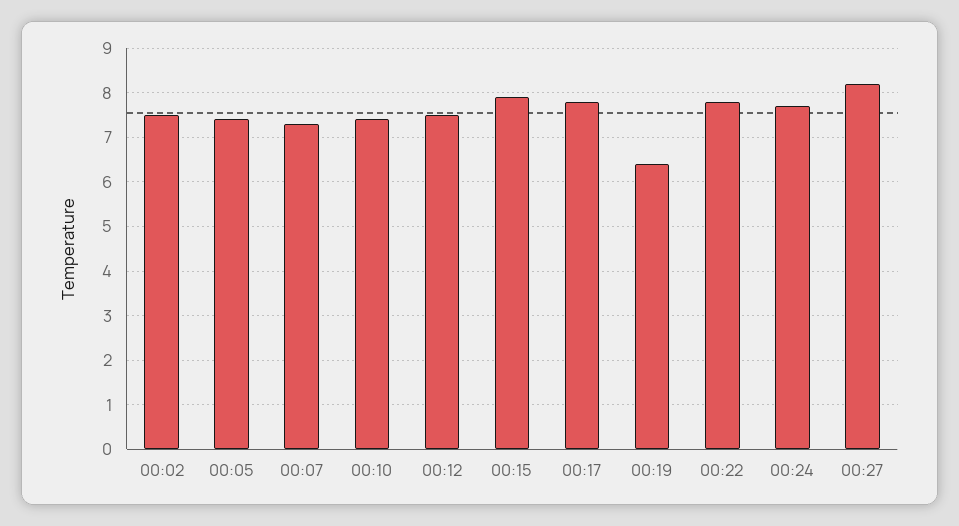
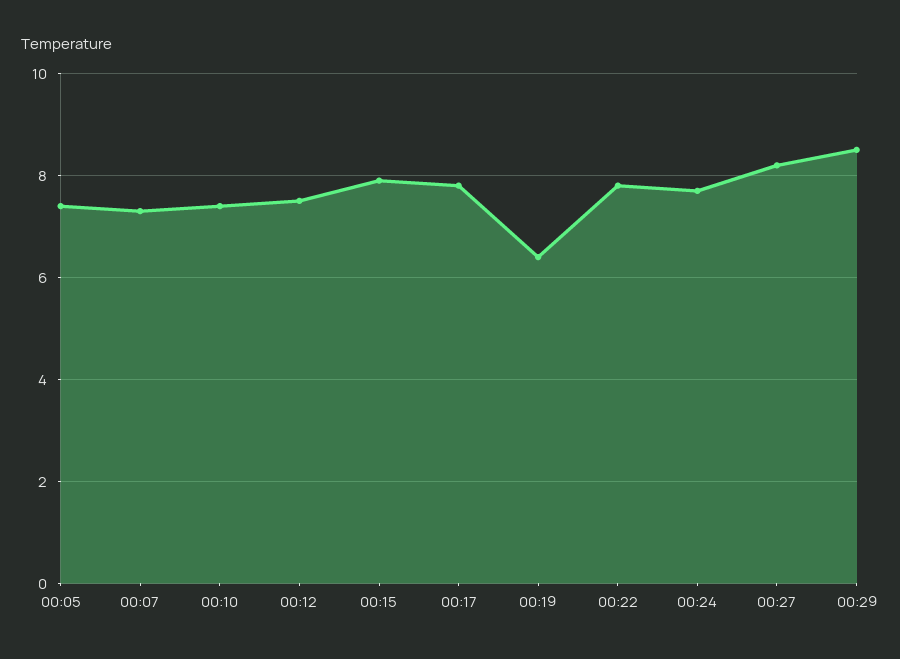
00:02: 7.5 -> none
00:29: none -> 8.5

